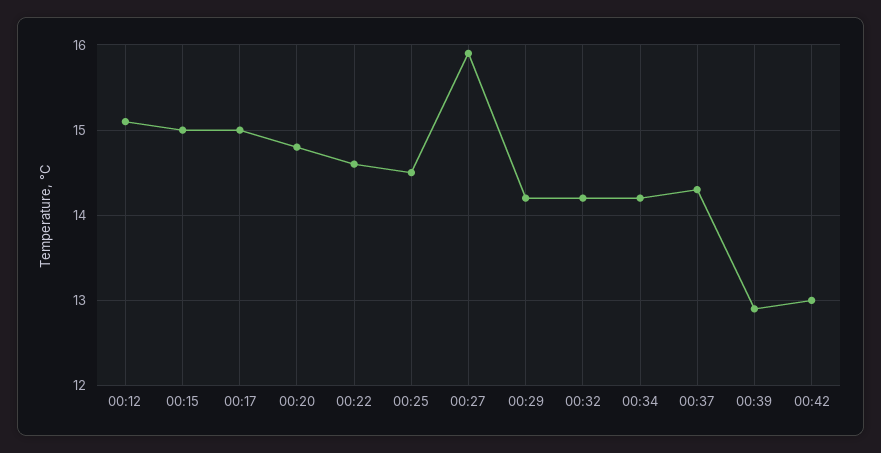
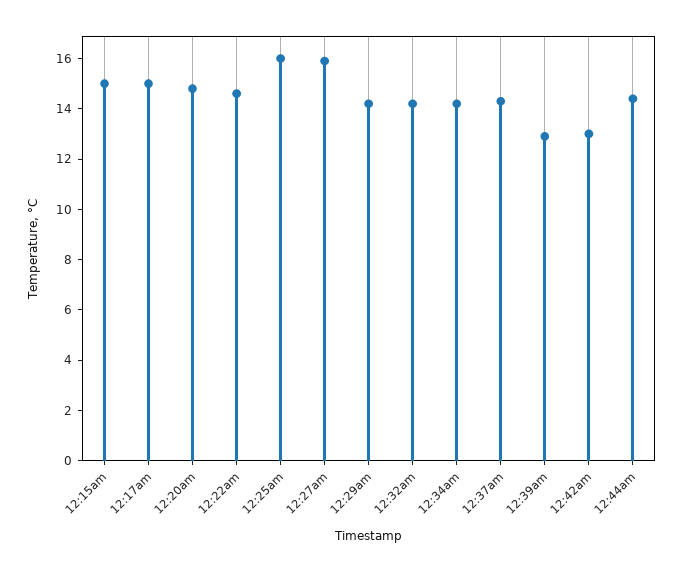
00:12: 15.1 -> none
00:25: 14.5 -> 16
12:44am: none -> 14.5

